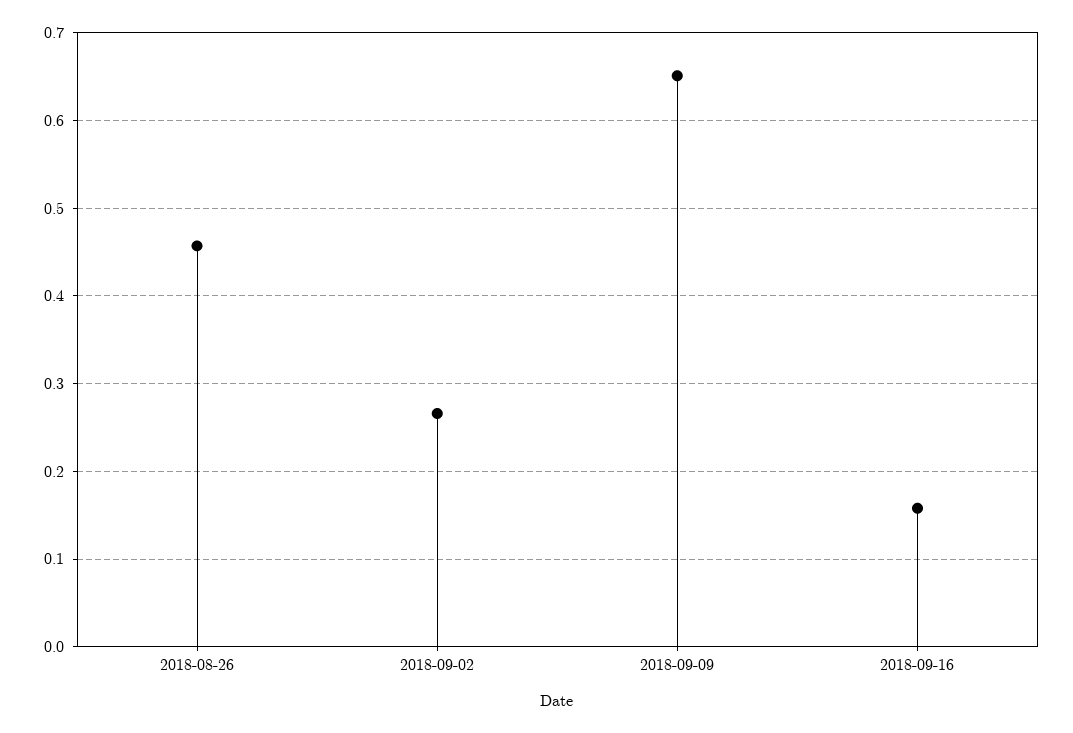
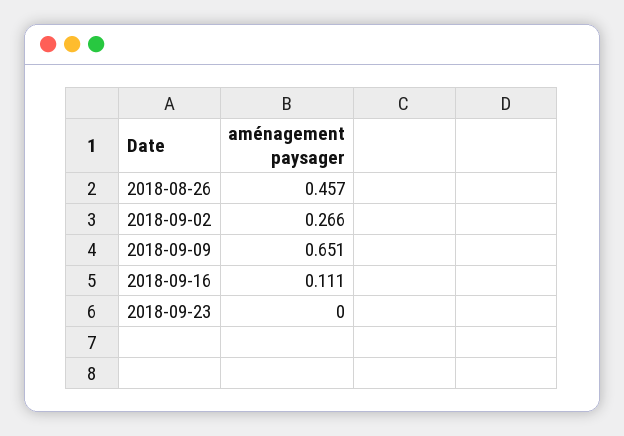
2018-09-16: 0.16 -> 0.111
2018-09-23: none -> 0

